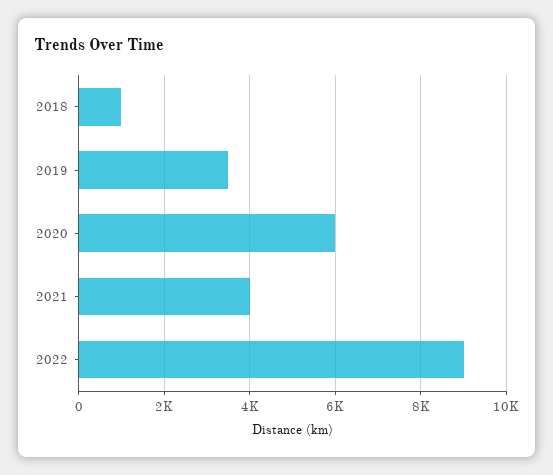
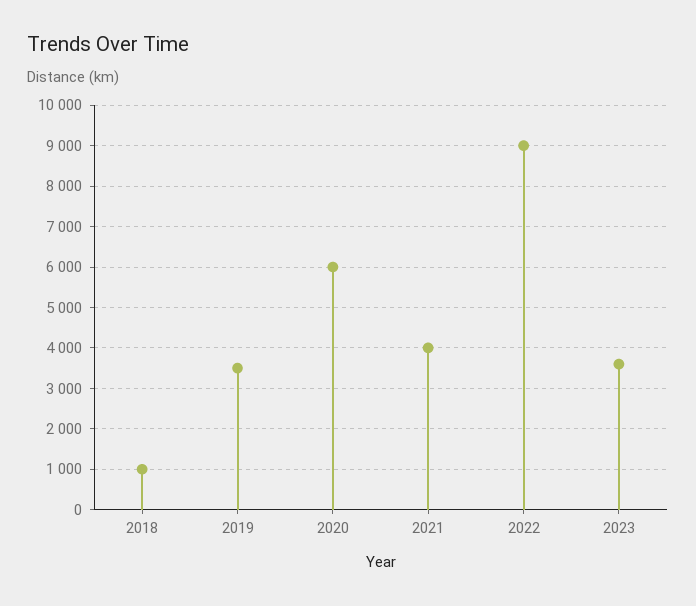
2023: none -> 3600

